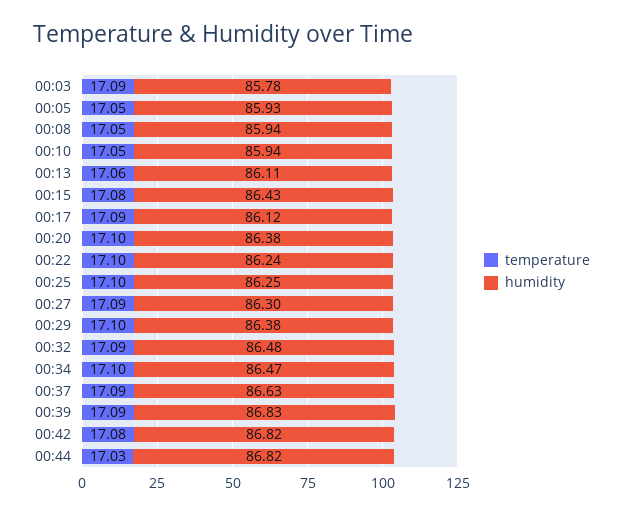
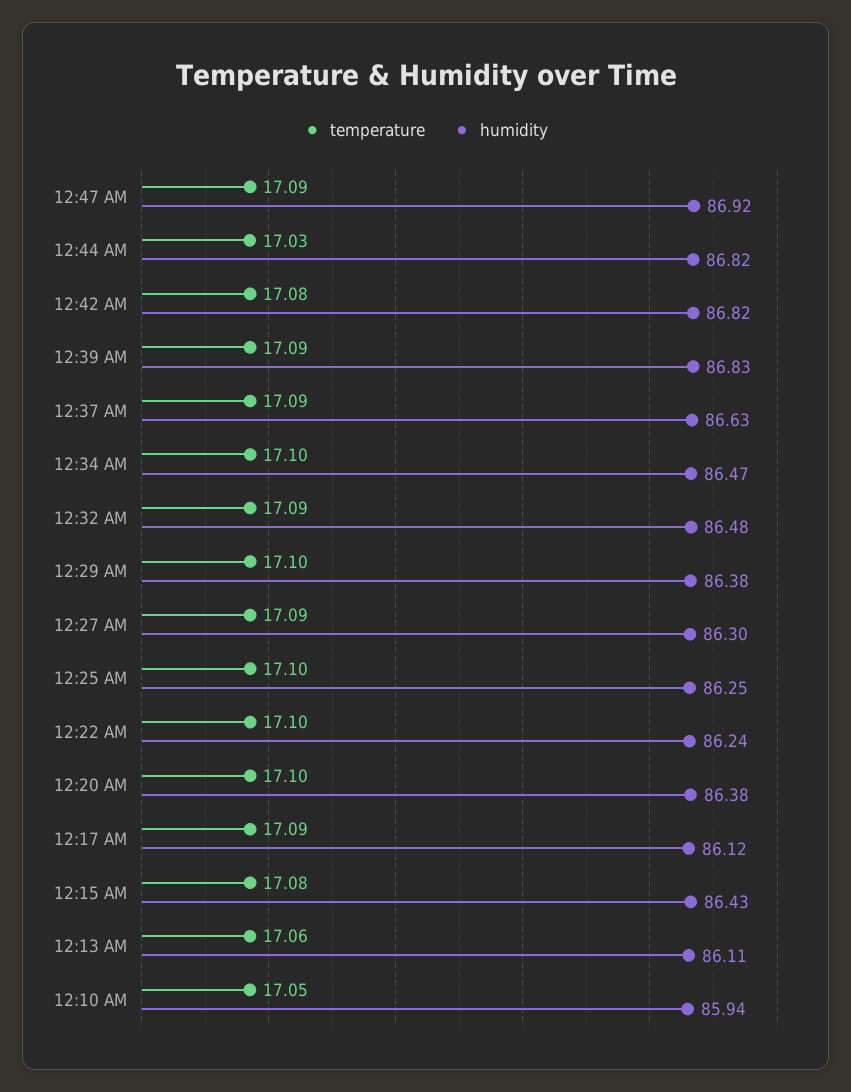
temperature, 00:03: 17.09 -> none
humidity, 00:03: 85.78 -> none
temperature, 00:05: 17.05 -> none
humidity, 00:05: 85.93 -> none
temperature, 00:08: 17.05 -> none
humidity, 00:08: 85.94 -> none
temperature, 12:47 AM: none -> 17.09
humidity, 12:47 AM: none -> 86.92

